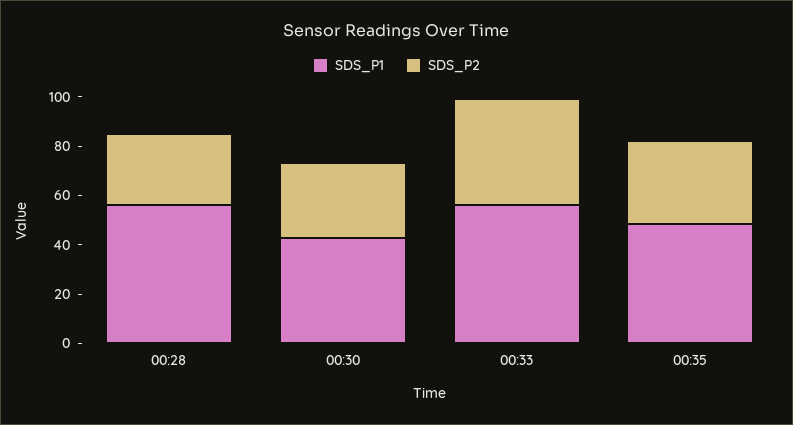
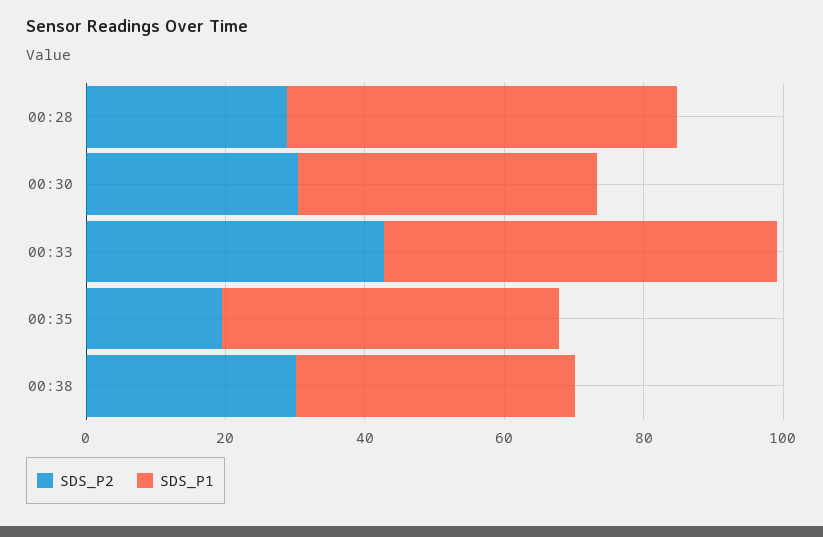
SDS_P2, 00:35: 35 -> 20
SDS_P2, 00:38: none -> 30
SDS_P1, 00:38: none -> 40

